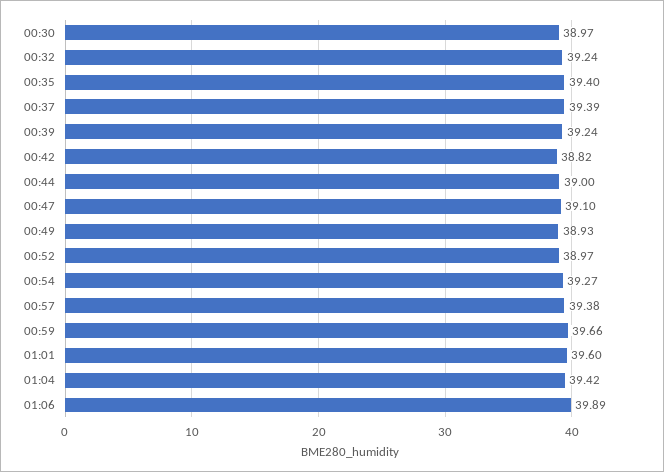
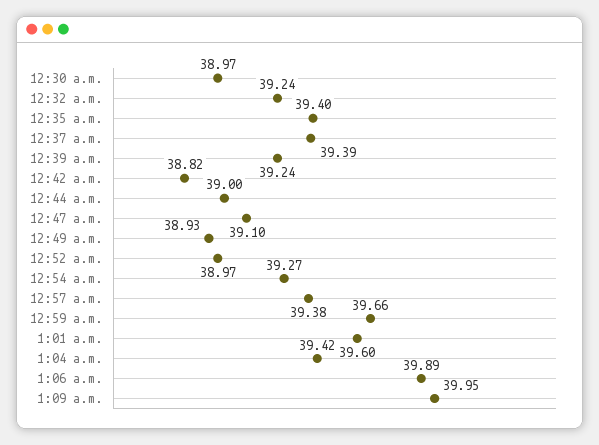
1:09 a.m.: none -> 39.95

